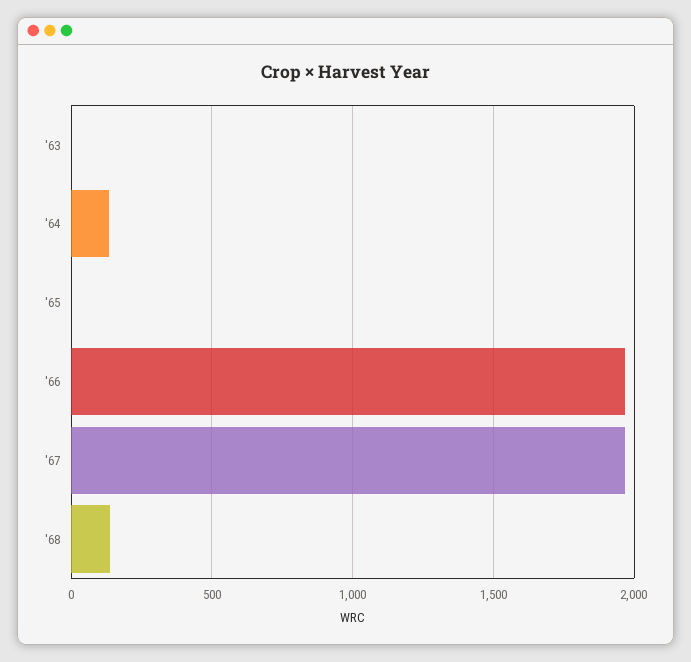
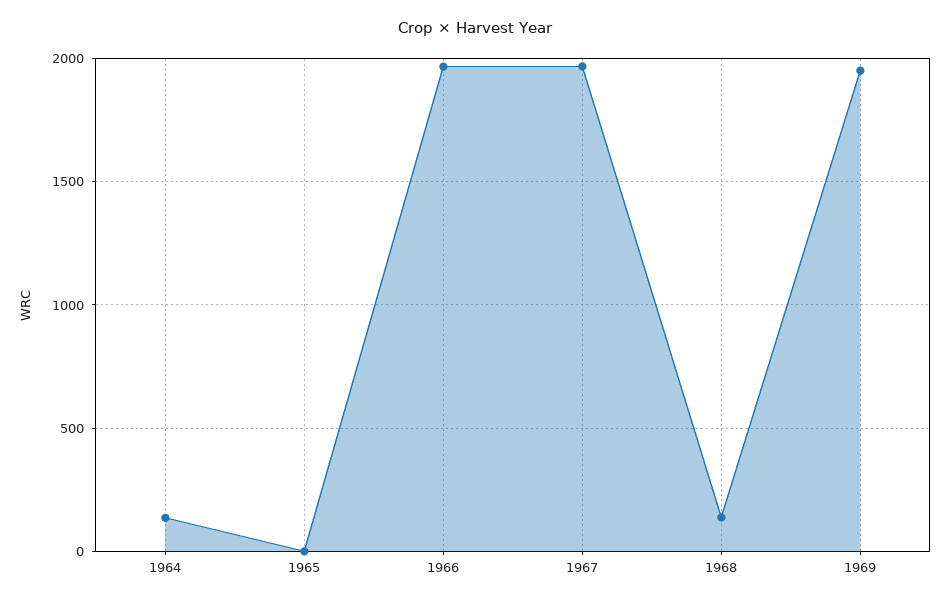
'63: 0 -> none
1969: none -> 1950

